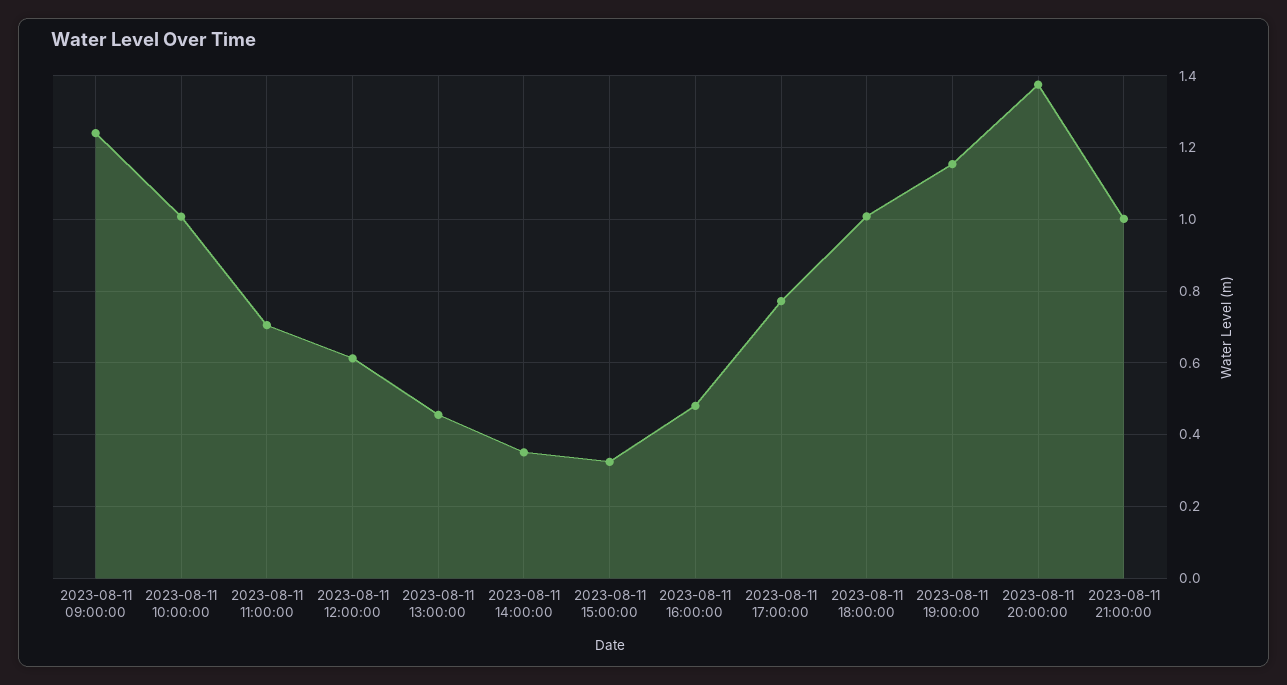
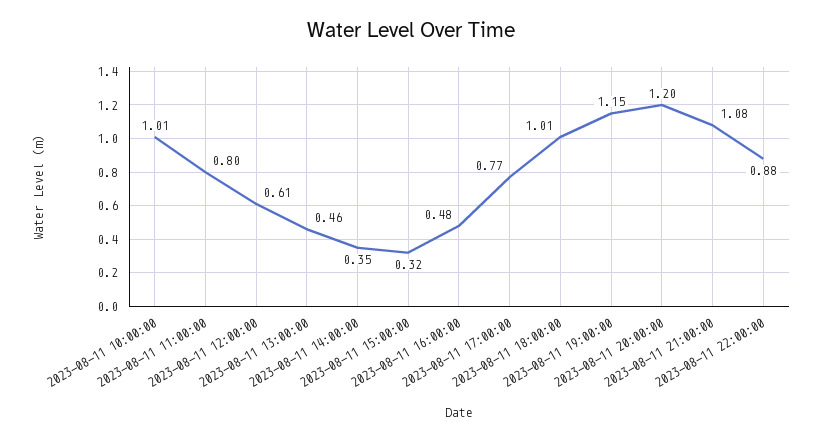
2023-08-11 09:00:00: 1.24 -> none
2023-08-11 11:00:00: 0.7 -> 0.8
2023-08-11 20:00:00: 1.38 -> 1.2
2023-08-11 21:00:00: 1 -> 1.08
2023-08-11 22:00:00: none -> 0.88

